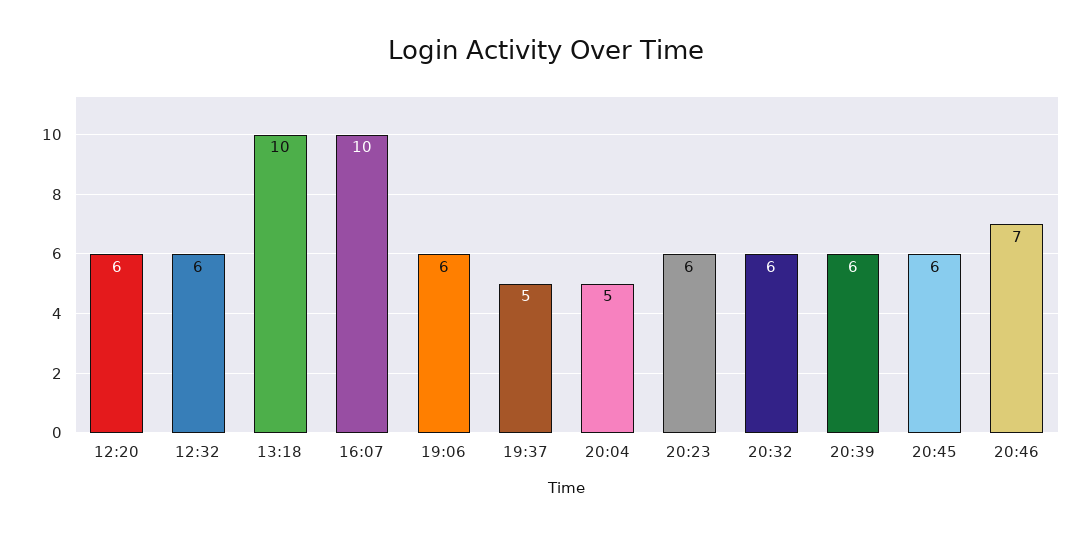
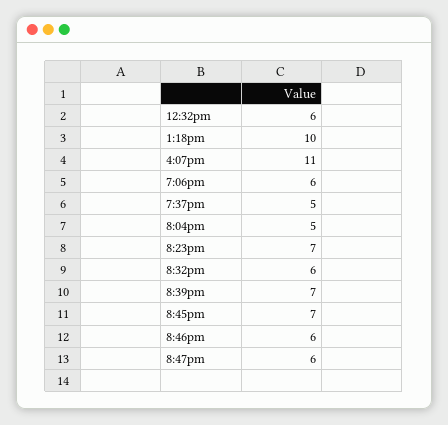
12:20: 6 -> none
16:07: 10 -> 11
20:23: 6 -> 7
20:39: 6 -> 7
20:45: 6 -> 7
20:46: 7 -> 6
8:47pm: none -> 6

